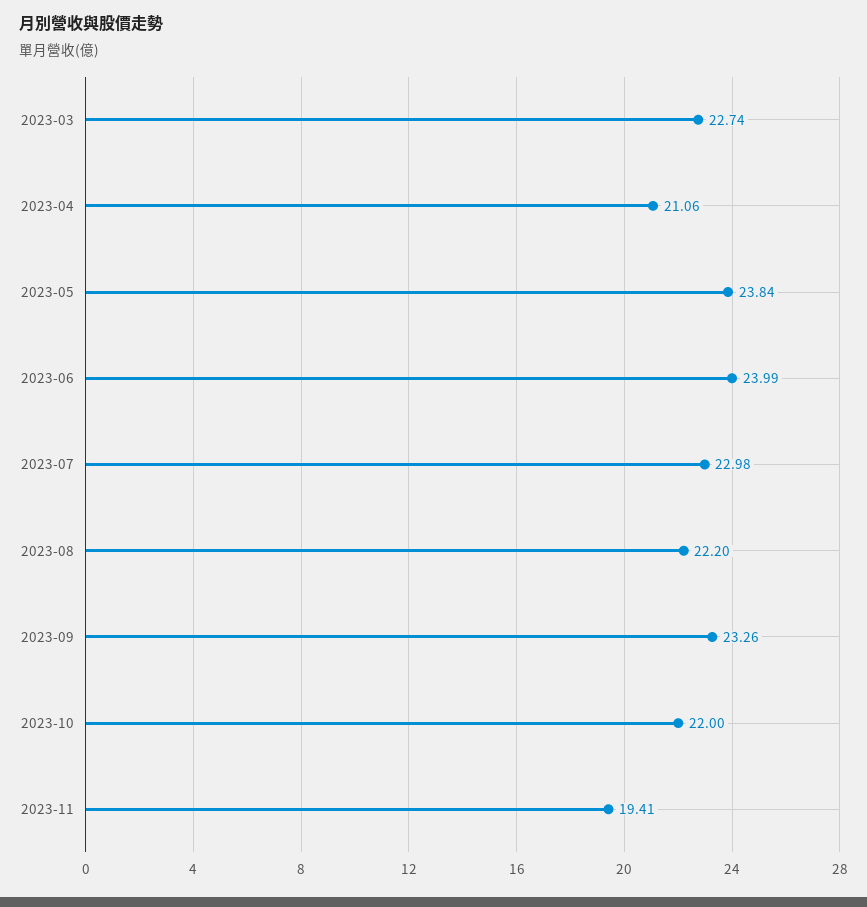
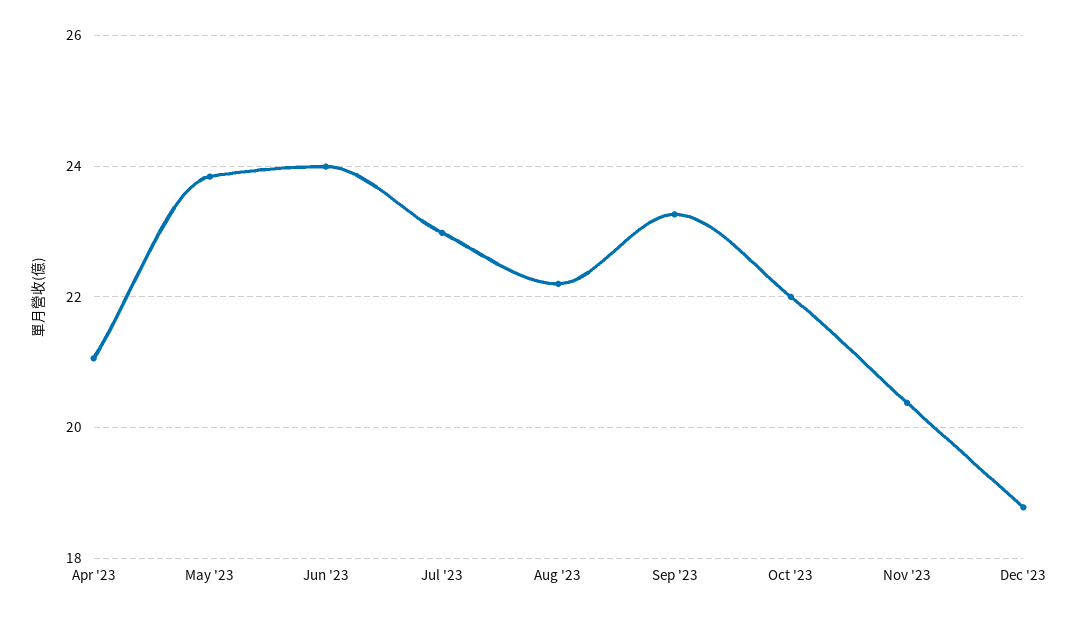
2023-03: 22.74 -> none
2023-11: 19.41 -> 20.4
Dec '23: none -> 18.8

